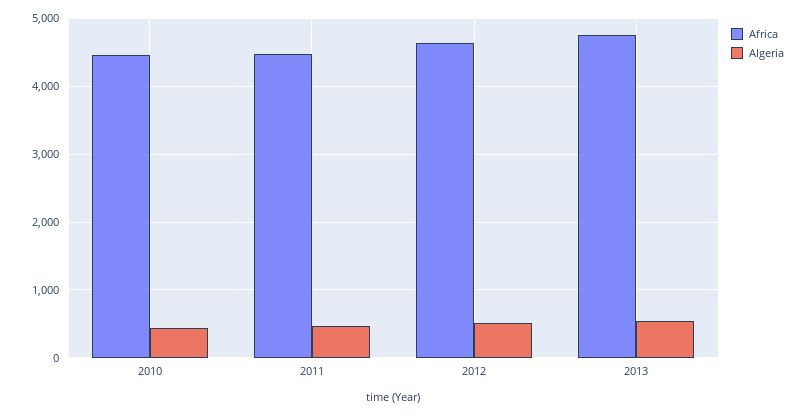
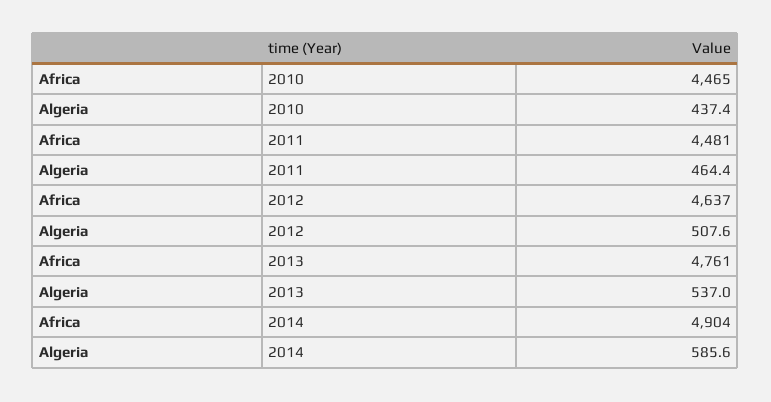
Africa, 2014: none -> 4904
Algeria, 2014: none -> 585.6

